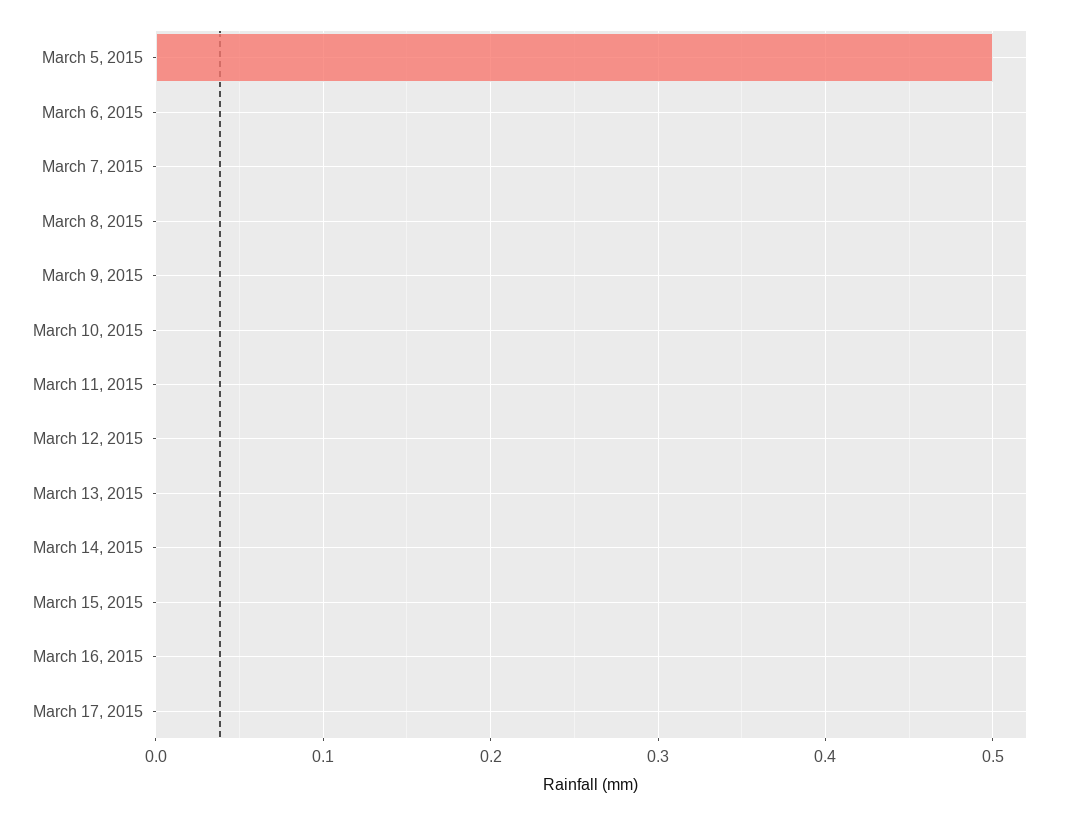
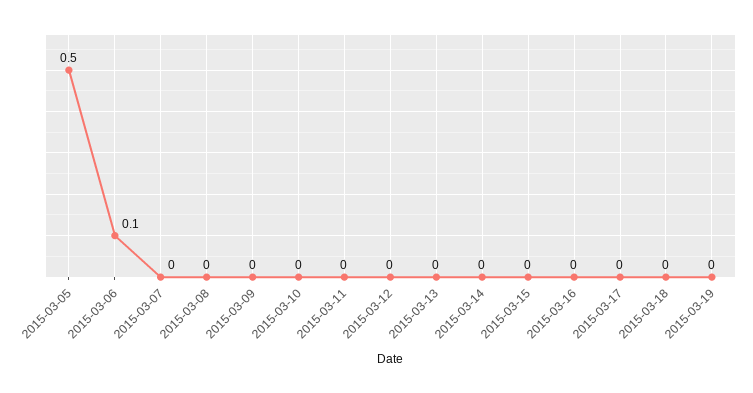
March 6, 2015: 0 -> 0.1
2015-03-18: none -> 0
2015-03-19: none -> 0

